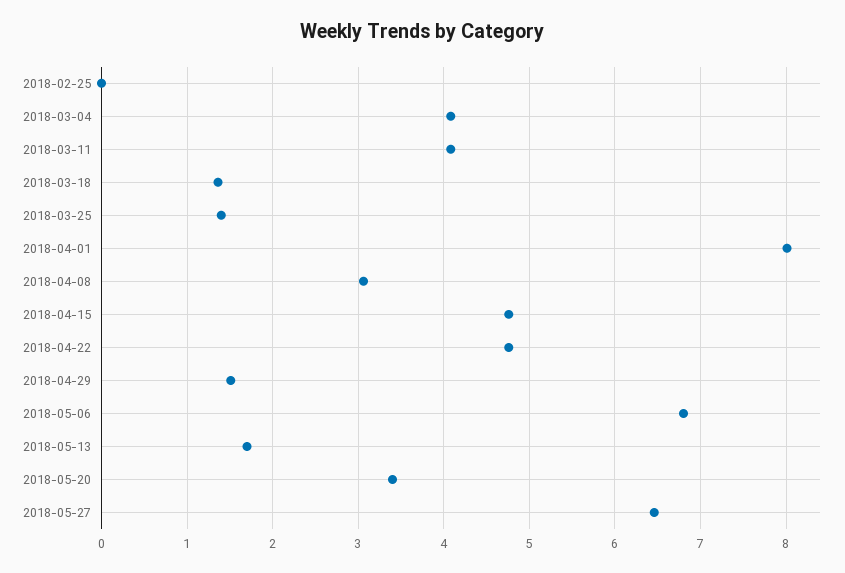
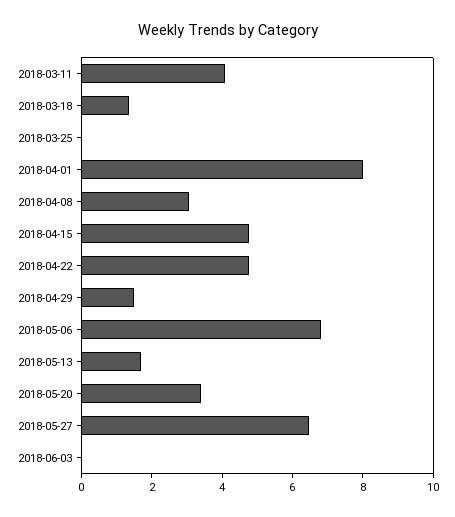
2018-02-25: 0 -> none
2018-03-04: 4.1 -> none
2018-03-25: 1.4 -> 0
2018-06-03: none -> 0

